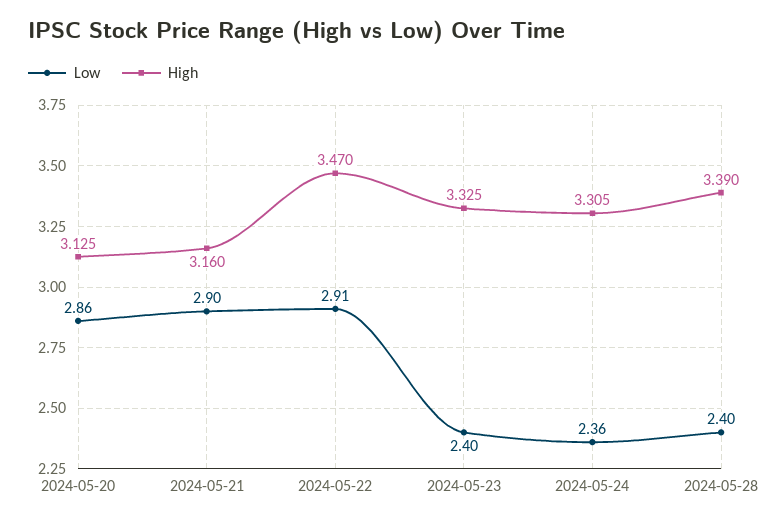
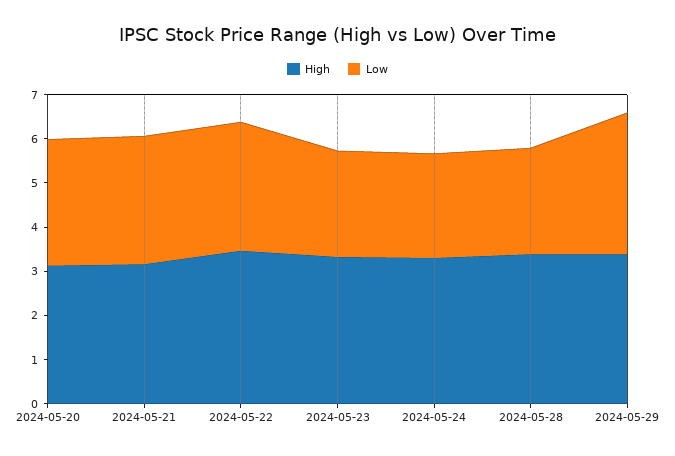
High, 2024-05-29: none -> 3.4
Low, 2024-05-29: none -> 3.2

